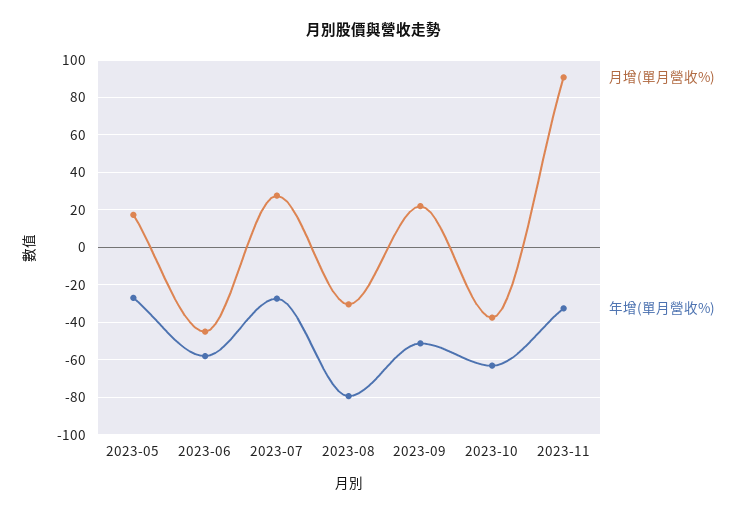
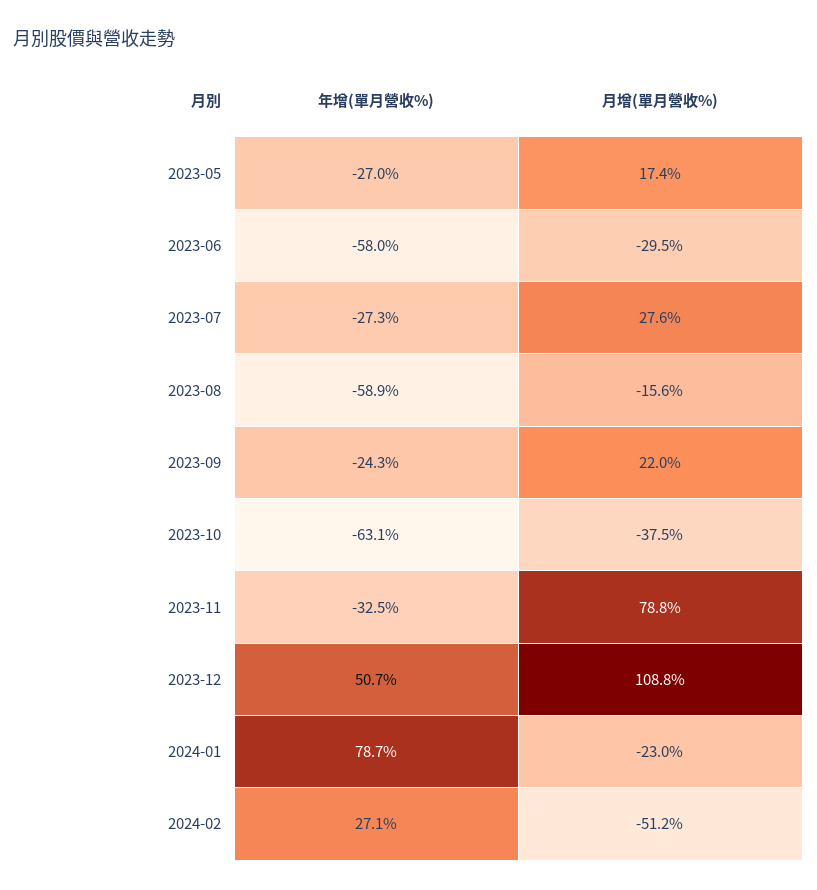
月增(單月營收%), 2023-06: -45 -> -29.5
月增(單月營收%), 2023-08: -30 -> -15.6
年增(單月營收%), 2023-08: -80 -> -58.9
年增(單月營收%), 2023-09: -50 -> -24.3
月增(單月營收%), 2023-11: 90 -> 78.8
年增(單月營收%), 2023-12: none -> 50.7
月增(單月營收%), 2023-12: none -> 108.8
年增(單月營收%), 2024-01: none -> 78.7
月增(單月營收%), 2024-01: none -> -23
年增(單月營收%), 2024-02: none -> 27.1
月增(單月營收%), 2024-02: none -> -51.2

